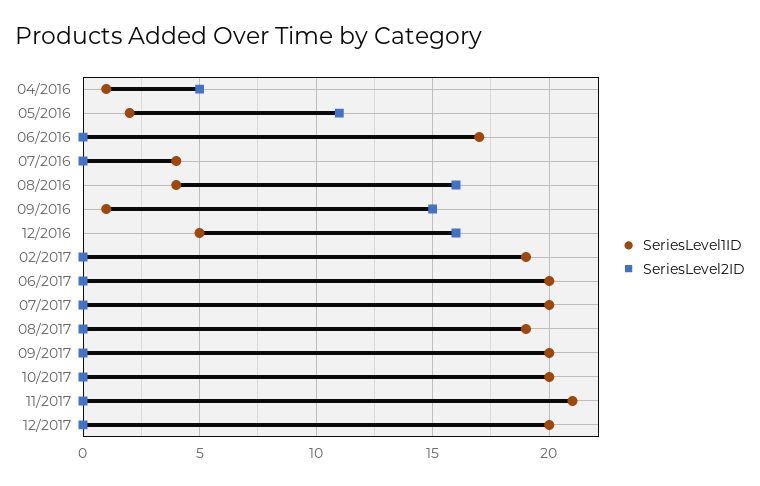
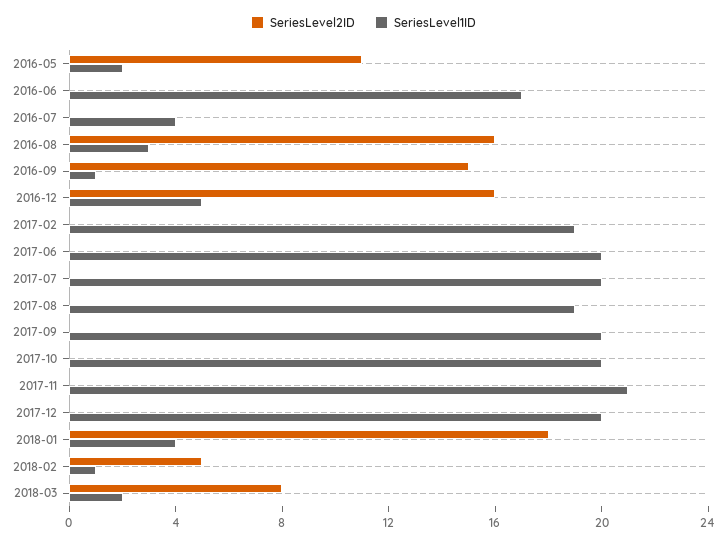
SeriesLevel1ID, 04/2016: 1 -> none
SeriesLevel2ID, 04/2016: 5 -> none
SeriesLevel1ID, 08/2016: 4 -> 3
SeriesLevel2ID, 2018-01: none -> 18
SeriesLevel1ID, 2018-01: none -> 4
SeriesLevel2ID, 2018-02: none -> 5
SeriesLevel1ID, 2018-02: none -> 1
SeriesLevel2ID, 2018-03: none -> 8
SeriesLevel1ID, 2018-03: none -> 2

